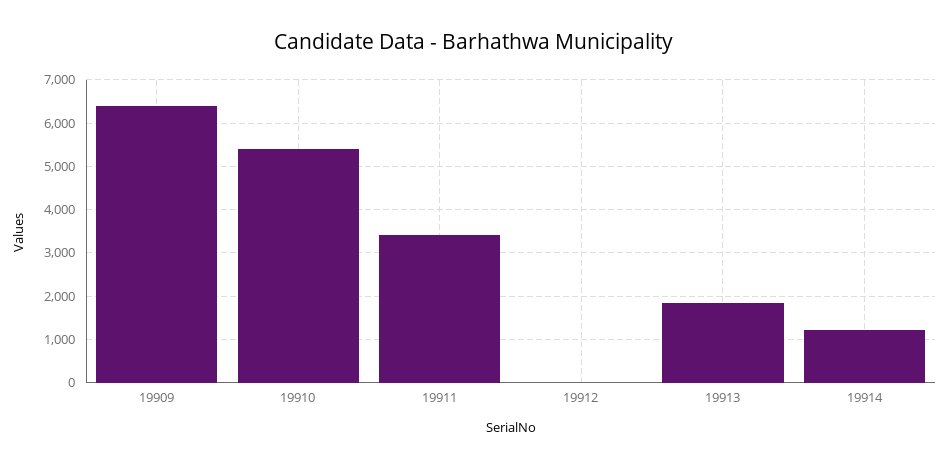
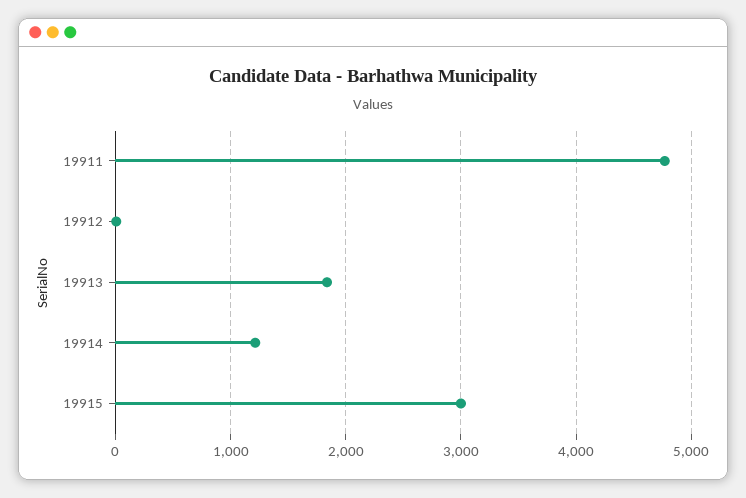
19909: 6400 -> none
19910: 5400 -> none
19911: 3400 -> 4800
19915: none -> 3000

